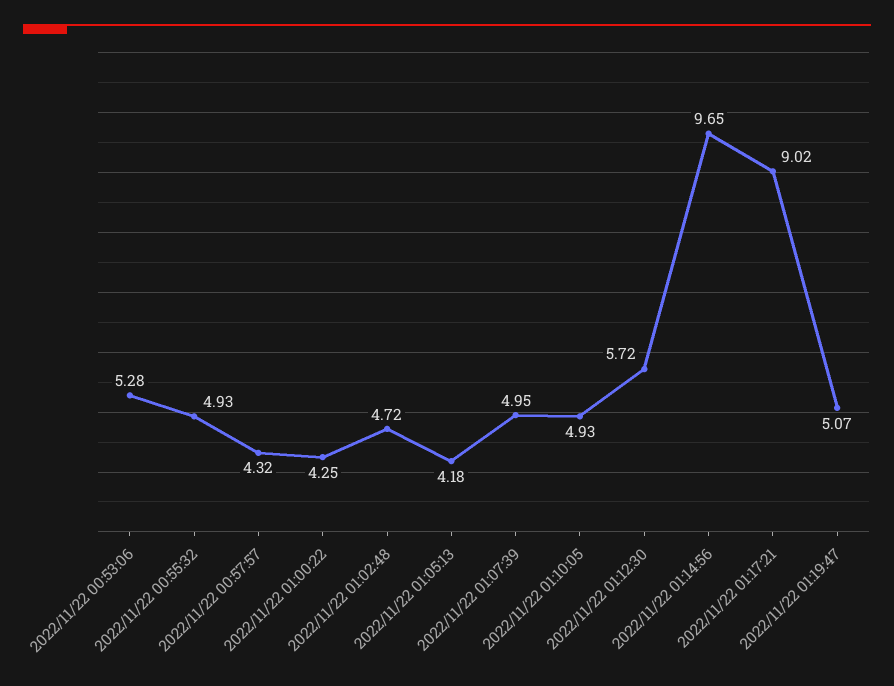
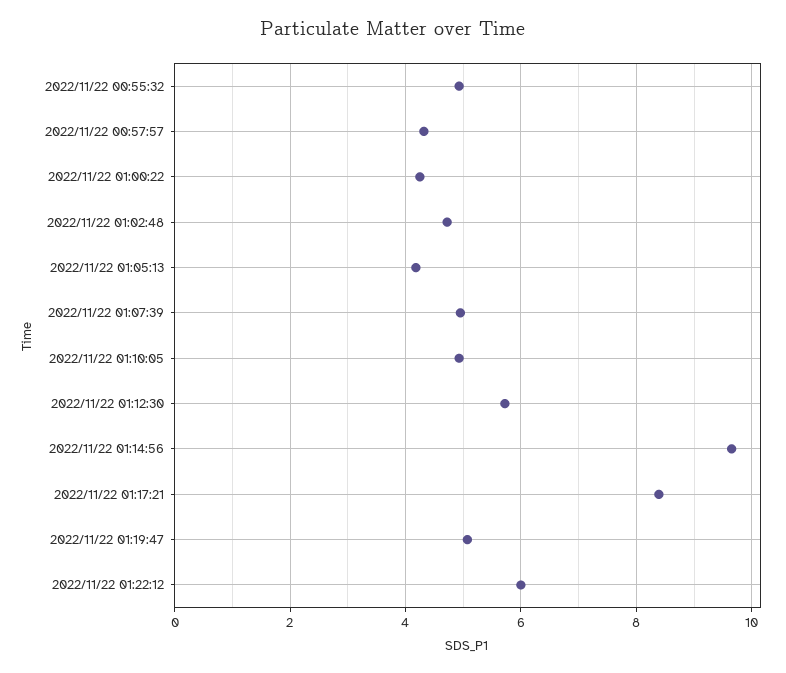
2022/11/22 00:53:06: 5.28 -> none
2022/11/22 01:17:21: 9.02 -> 8.4
2022/11/22 01:22:12: none -> 6

